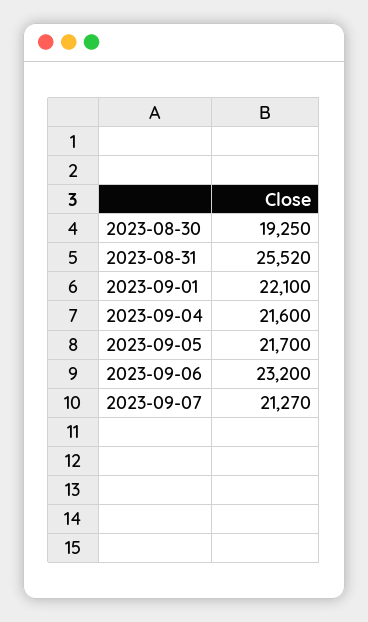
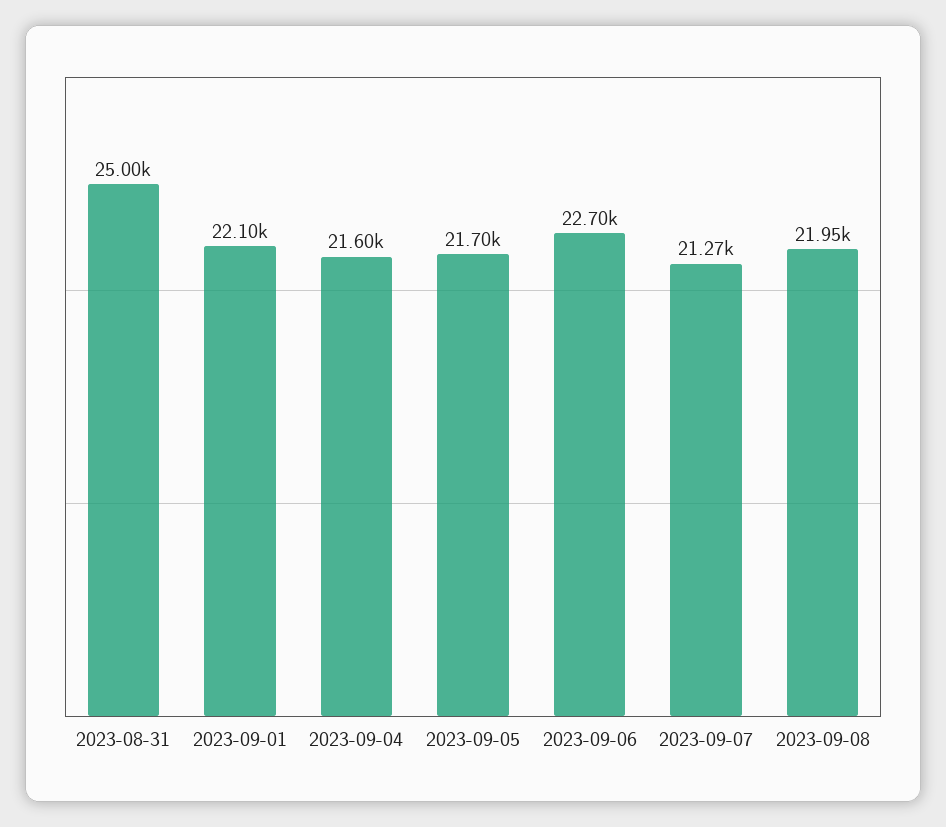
2023-08-30: 19250 -> none
2023-08-31: 25520 -> 25000
2023-09-06: 23200 -> 22700
2023-09-08: none -> 21950

